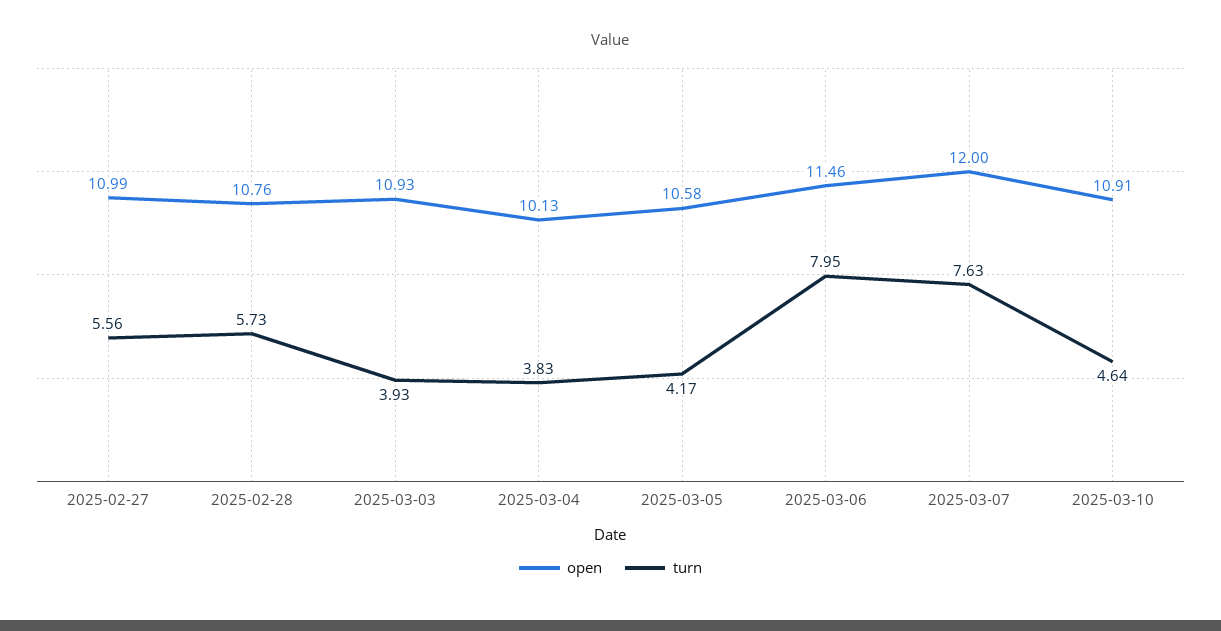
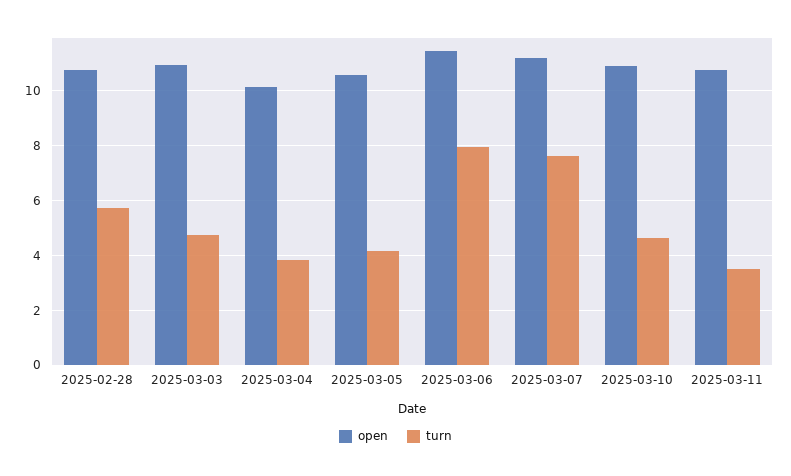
open, 2025-02-27: 10.99 -> none
turn, 2025-02-27: 5.56 -> none
turn, 2025-03-03: 3.93 -> 4.75
open, 2025-03-07: 12 -> 11.25
open, 2025-03-11: none -> 10.75
turn, 2025-03-11: none -> 3.5

